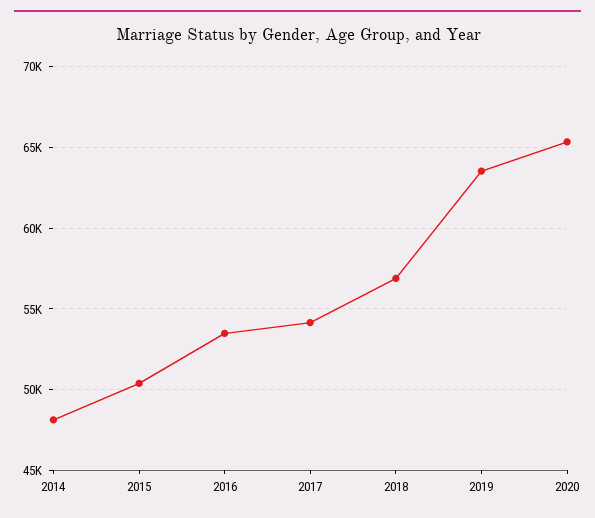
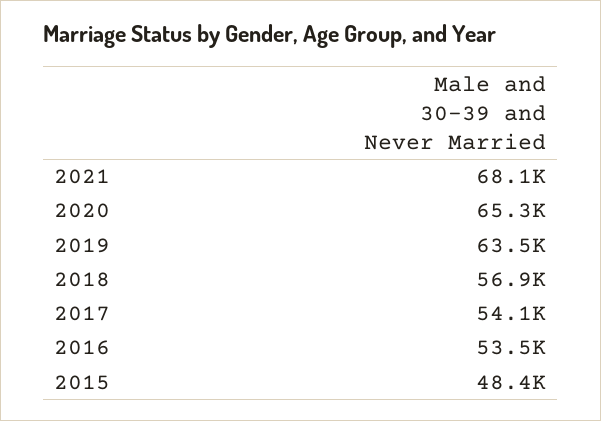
2014: 48000 -> none
2015: 50500 -> 48400
2021: none -> 68100

